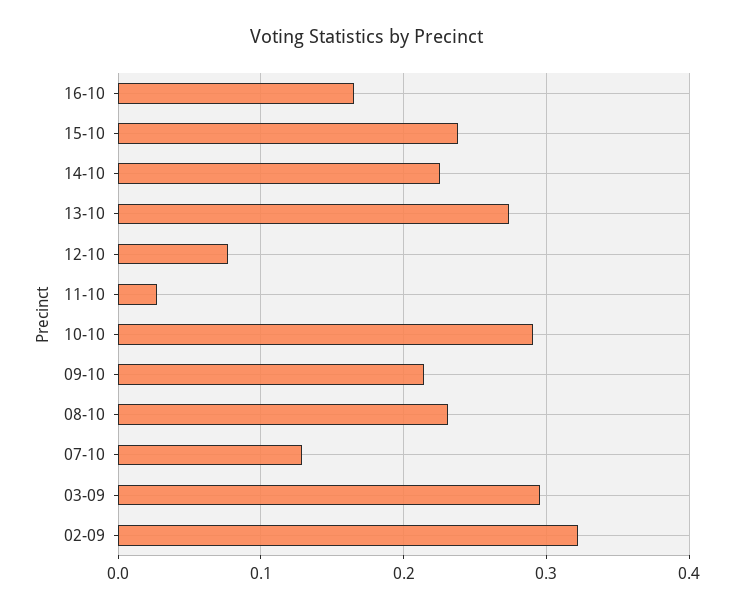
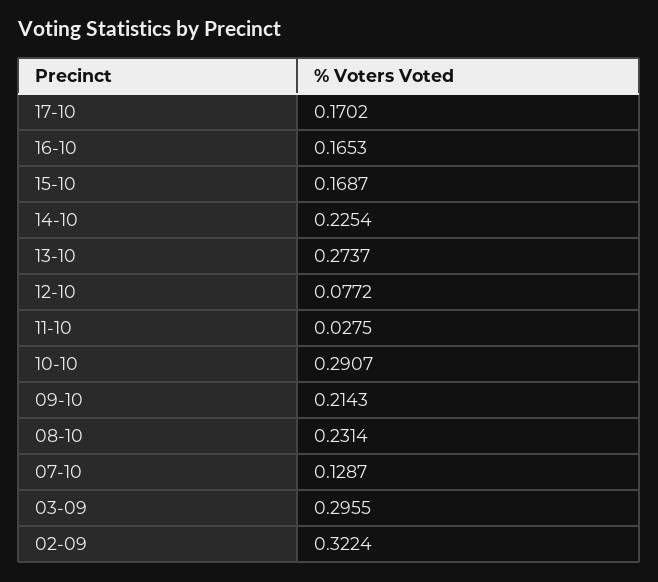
15-10: 0.24 -> 0.1687
17-10: none -> 0.1702

